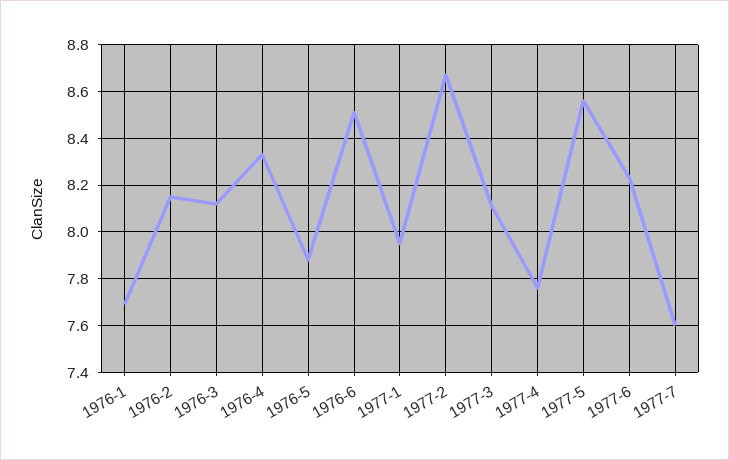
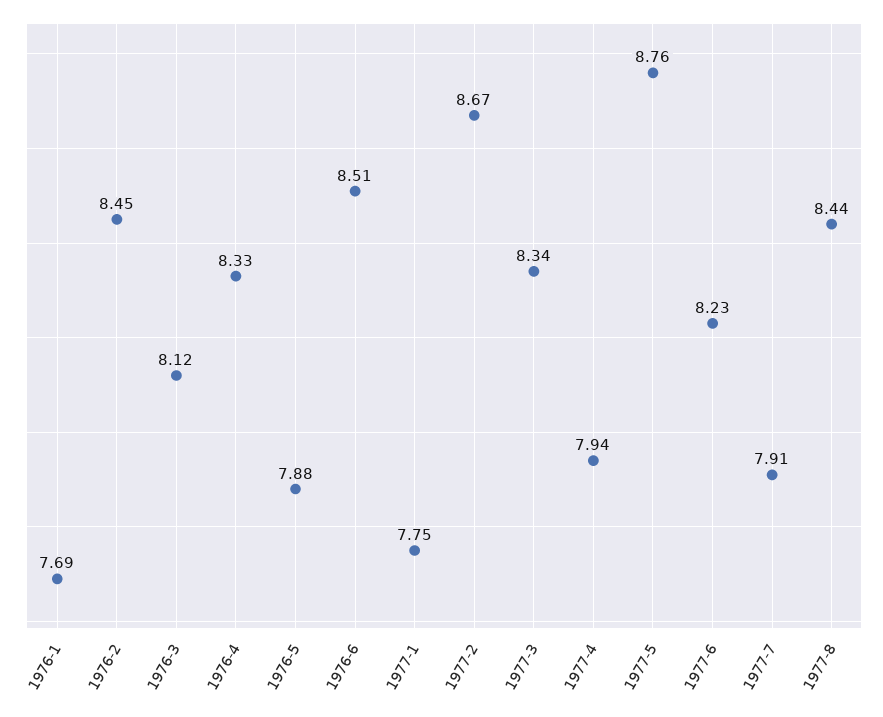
1976-2: 8.15 -> 8.45
1977-1: 7.95 -> 7.75
1977-3: 8.1 -> 8.34
1977-4: 7.75 -> 7.94
1977-5: 8.55 -> 8.76
1977-7: 7.6 -> 7.91
1977-8: none -> 8.44

